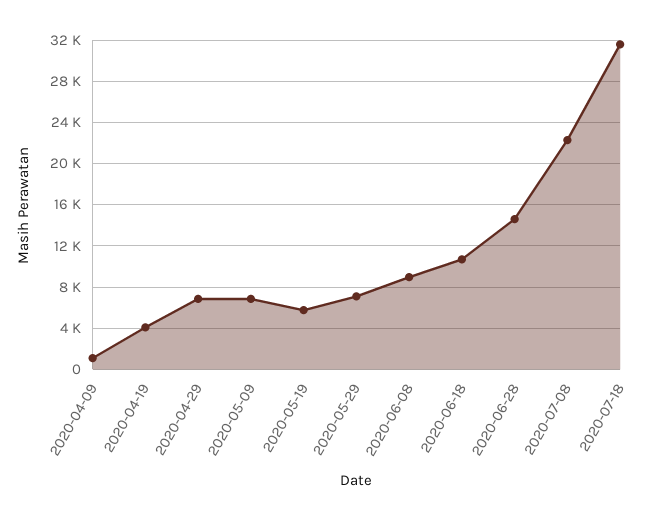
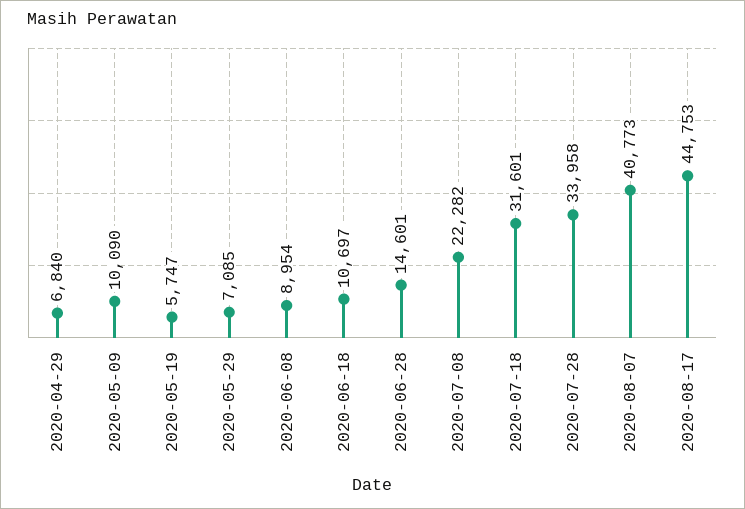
2020-04-09: 1000 -> none
2020-04-19: 4000 -> none
2020-05-09: 7000 -> 10090
2020-07-28: none -> 33958
2020-08-07: none -> 40773
2020-08-17: none -> 44753

